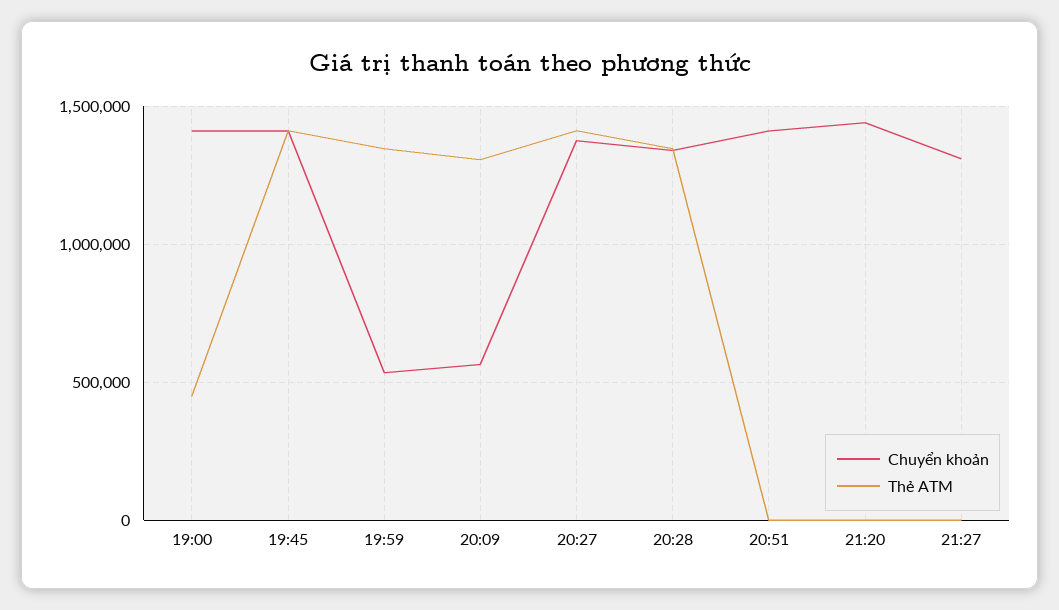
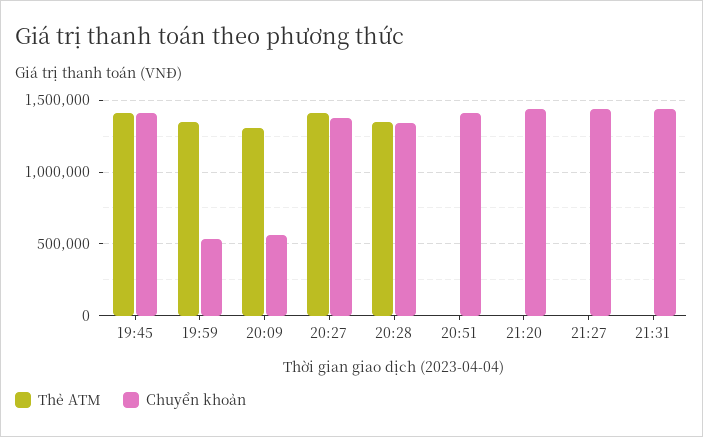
Chuyển khoản, 19:00: 1400000 -> none
Thẻ ATM, 19:00: 450000 -> none
Chuyển khoản, 21:27: 1300000 -> 1450000
Thẻ ATM, 21:31: none -> 0
Chuyển khoản, 21:31: none -> 1450000

